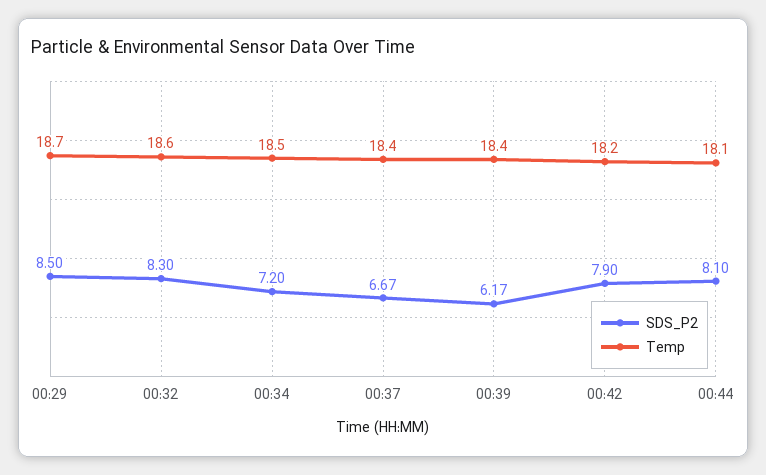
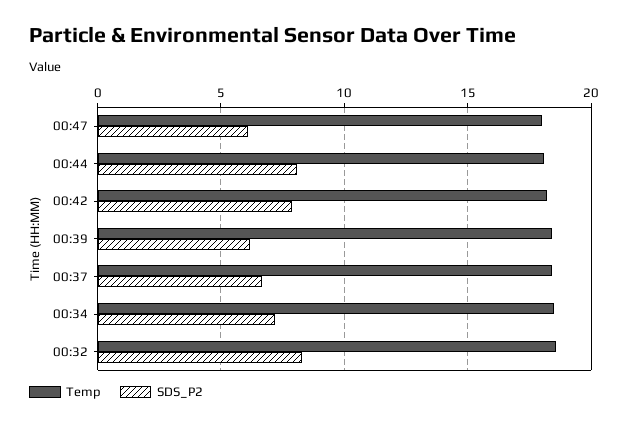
SDS_P2, 00:29: 8.5 -> none
Temp, 00:29: 18.7 -> none
Temp, 00:47: none -> 18
SDS_P2, 00:47: none -> 6

